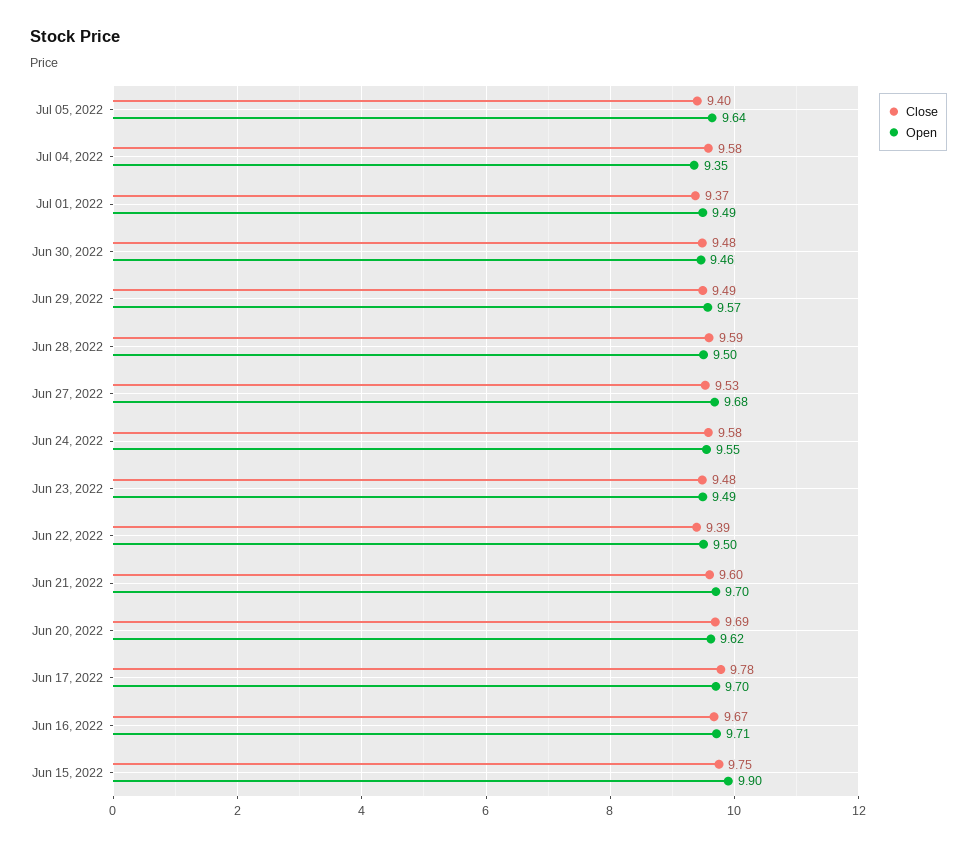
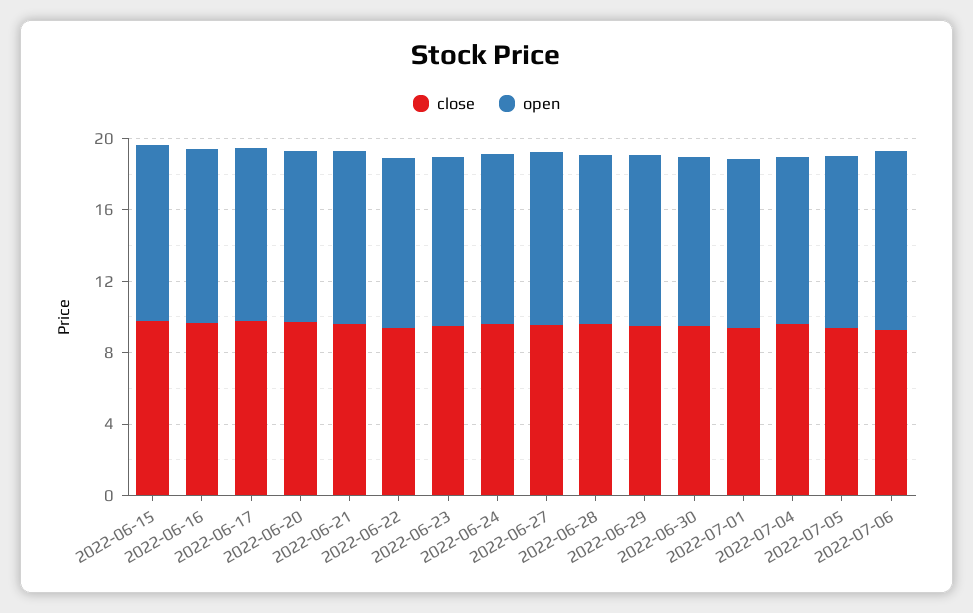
Close, 2022-07-06: none -> 9
Open, 2022-07-06: none -> 10

